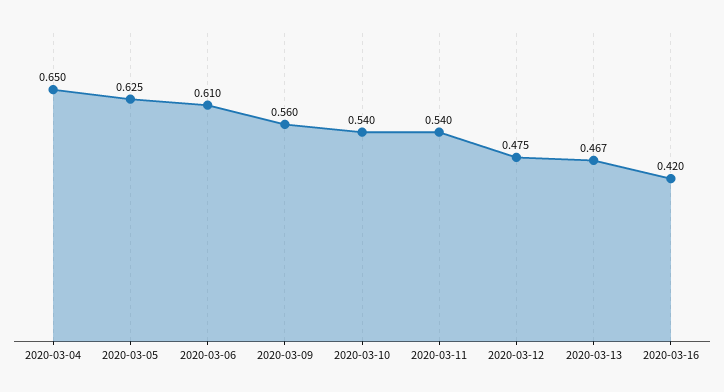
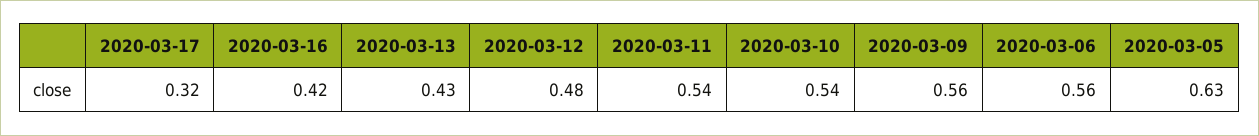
2020-03-04: 0.65 -> none
2020-03-06: 0.61 -> 0.56
2020-03-13: 0.467 -> 0.43
2020-03-17: none -> 0.32

